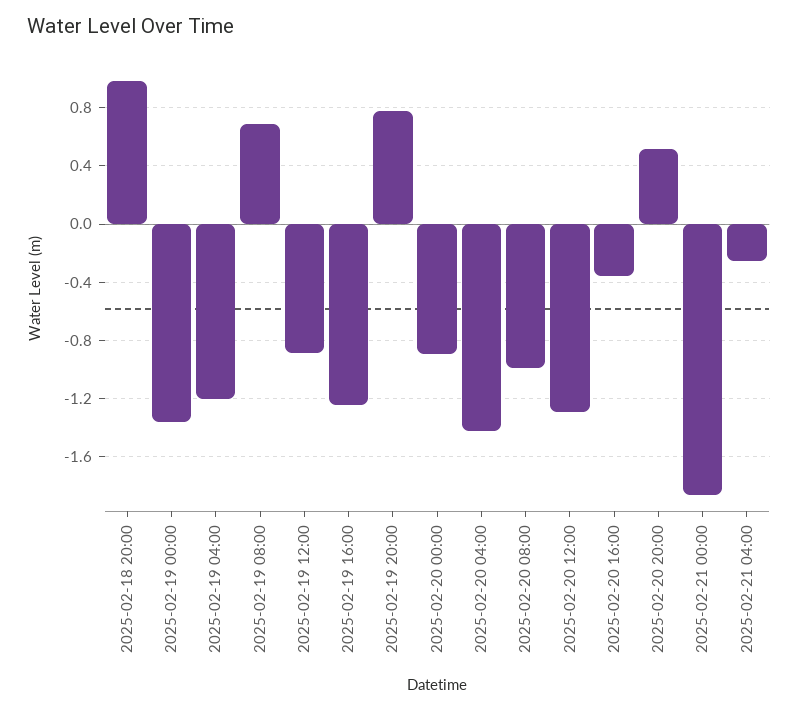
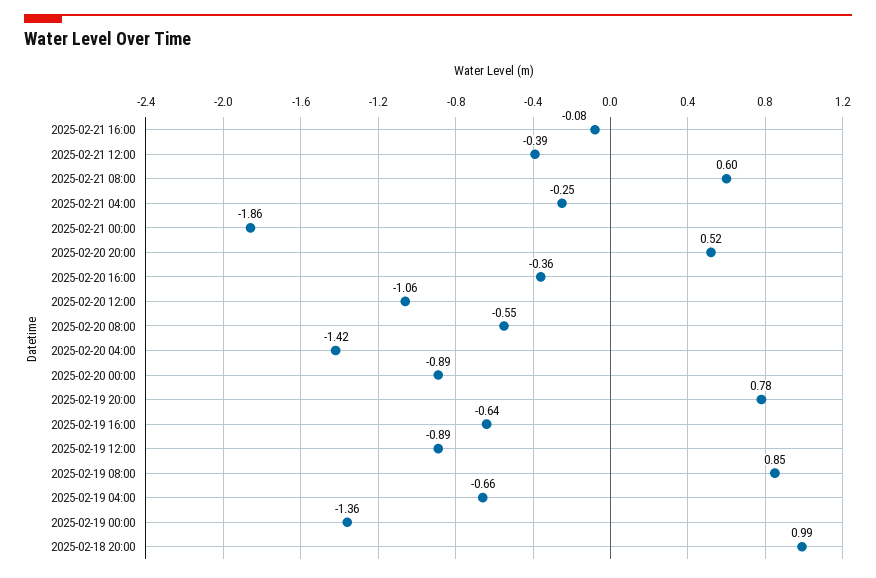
2025-02-19 04:00: -1.2 -> -0.66
2025-02-19 08:00: 0.7 -> 0.85
2025-02-19 16:00: -1.25 -> -0.64
2025-02-20 08:00: -1 -> -0.55
2025-02-20 12:00: -1.3 -> -1.06
2025-02-21 16:00: none -> -0.08
2025-02-21 12:00: none -> -0.39
2025-02-21 08:00: none -> 0.6

